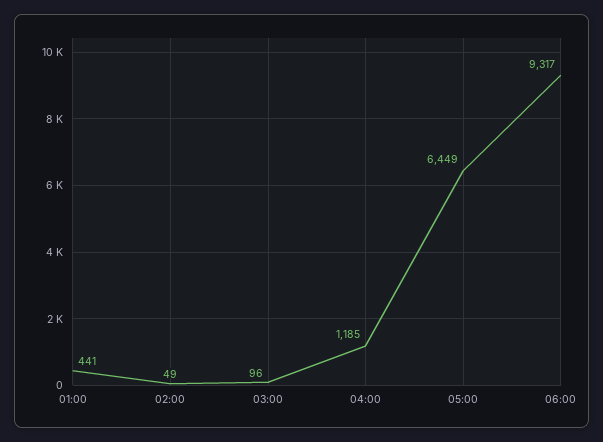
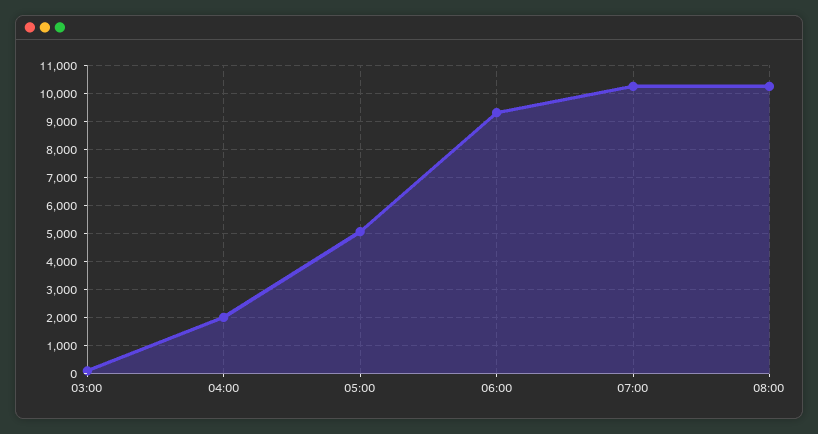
01:00: 441 -> none
02:00: 49 -> none
04:00: 1185 -> 2000
05:00: 6449 -> 5000
07:00: none -> 10250
08:00: none -> 10250

